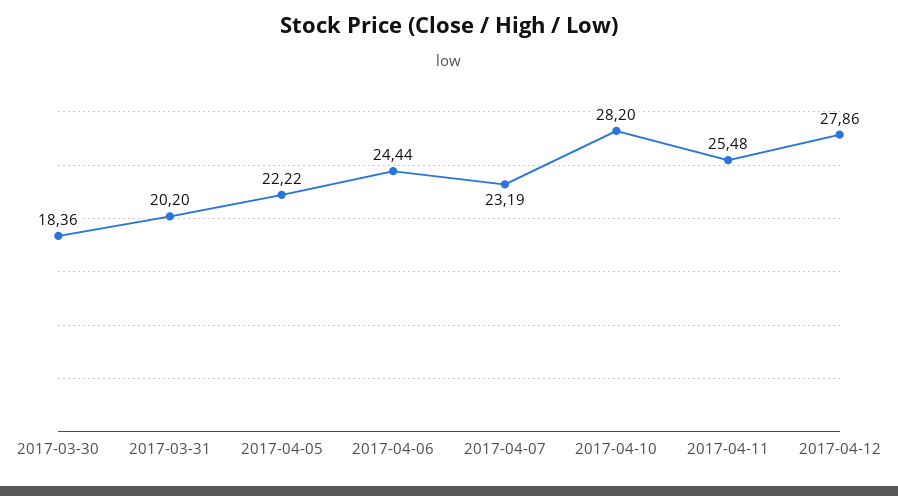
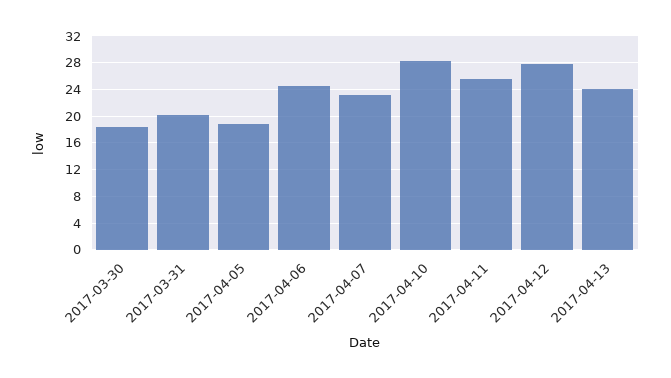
2017-04-05: 22.22 -> 19
2017-04-13: none -> 24

